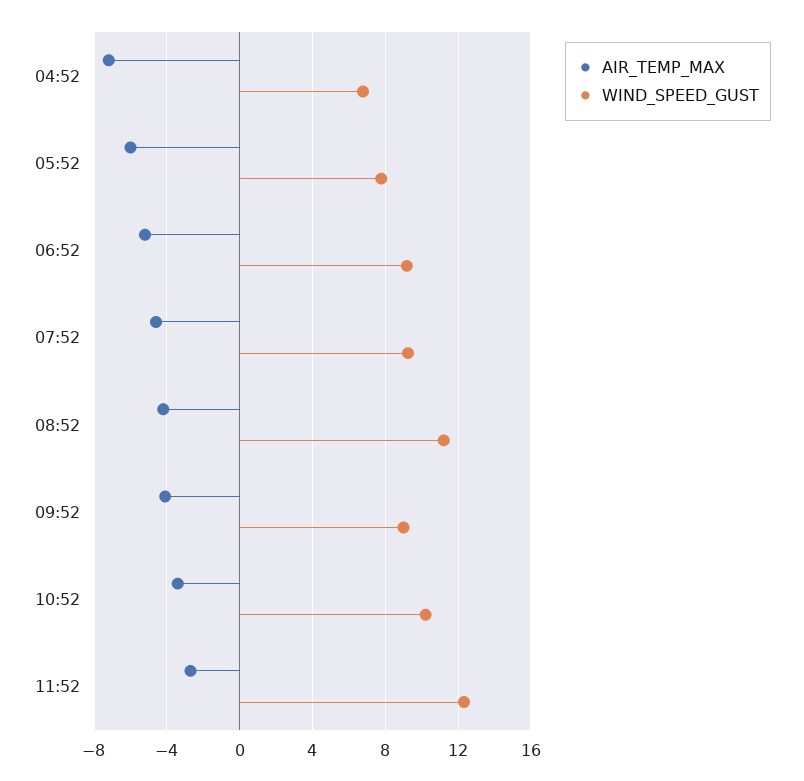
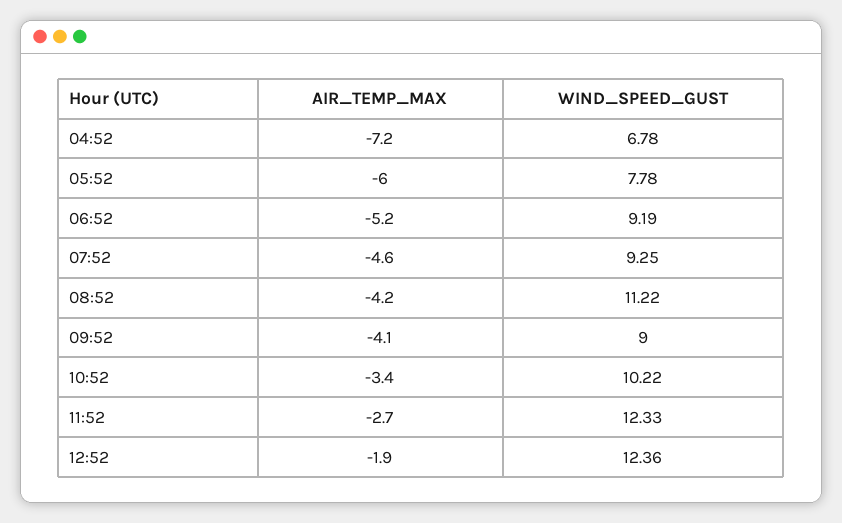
AIR_TEMP_MAX, 12:52: none -> -1.9
WIND_SPEED_GUST, 12:52: none -> 12.36

